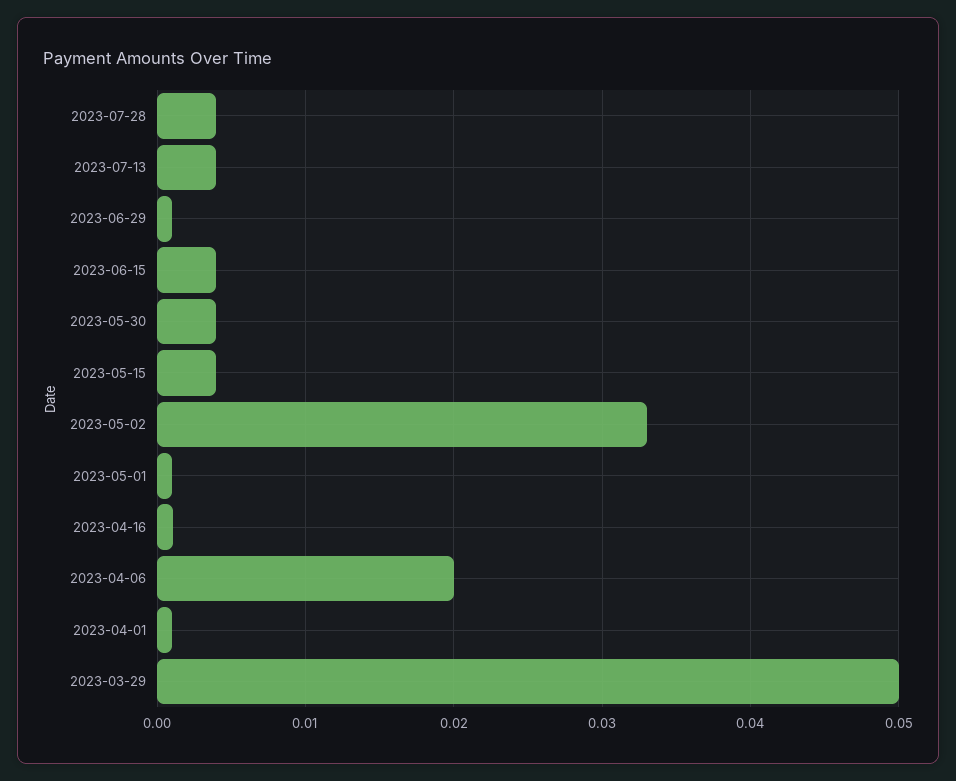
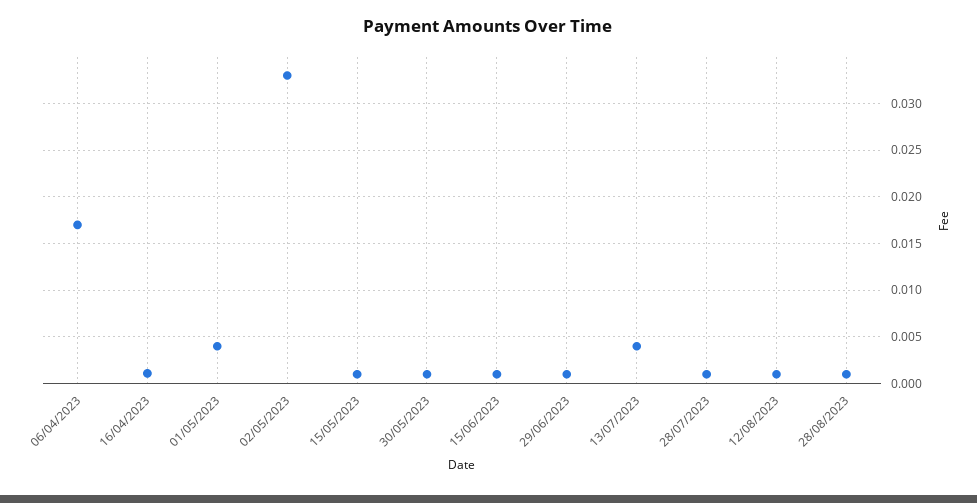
2023-07-28: 0.004 -> 0.001
2023-06-15: 0.004 -> 0.001
2023-05-30: 0.004 -> 0.001
2023-05-15: 0.004 -> 0.001
2023-05-01: 0.001 -> 0.004
2023-04-06: 0.02 -> 0.017
2023-04-01: 0.001 -> none
2023-03-29: 0.05 -> none
12/08/2023: none -> 0.001
28/08/2023: none -> 0.001

